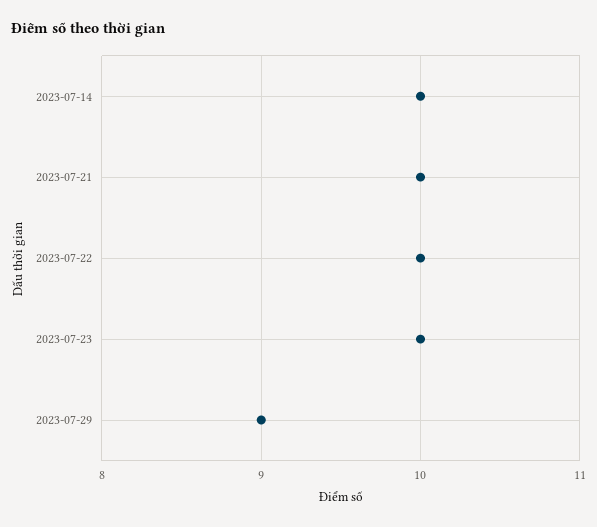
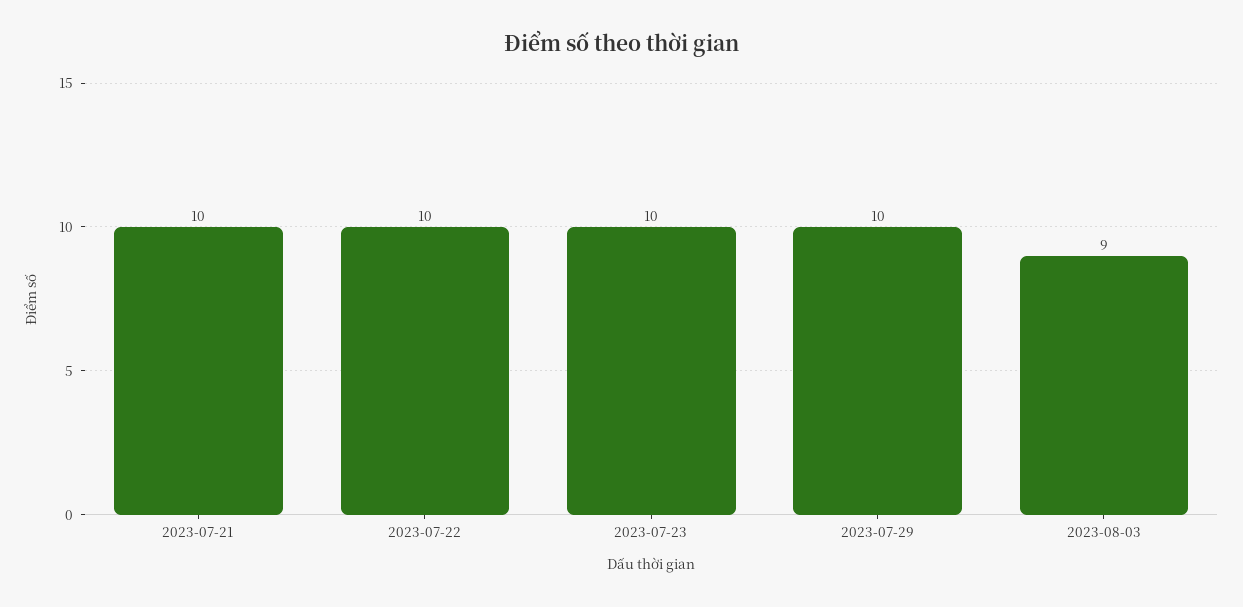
2023-07-14: 10 -> none
2023-07-29: 9 -> 10
2023-08-03: none -> 9

